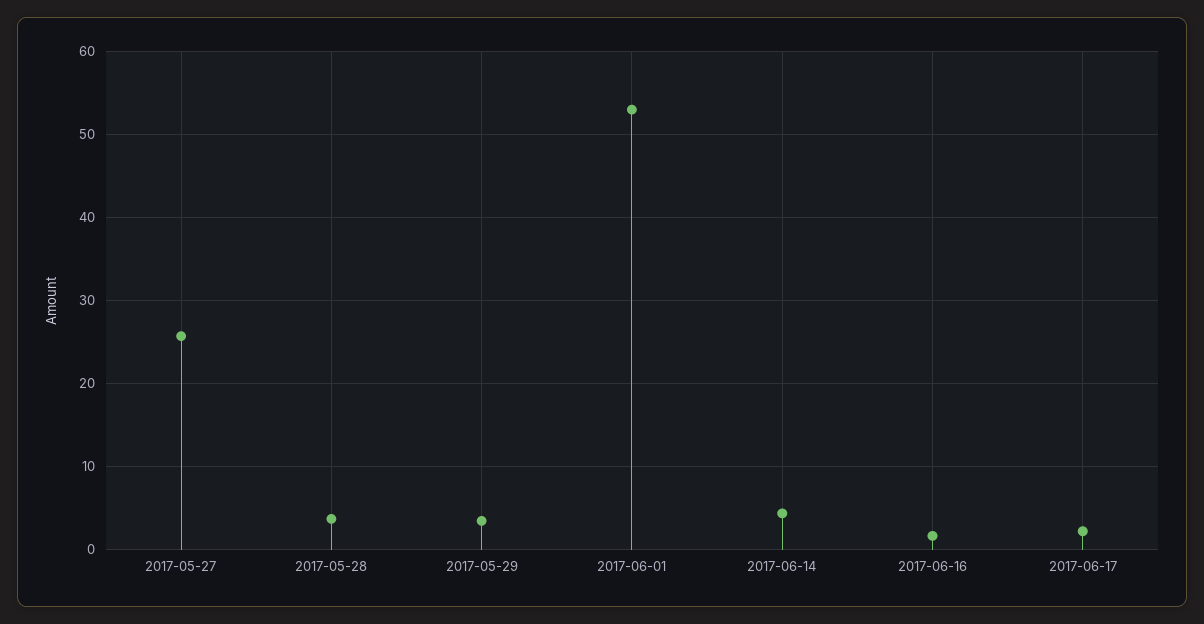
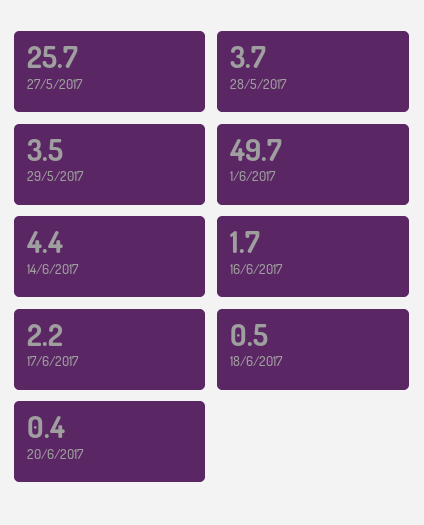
2017-06-01: 53 -> 49.7
18/6/2017: none -> 0.5
20/6/2017: none -> 0.4

